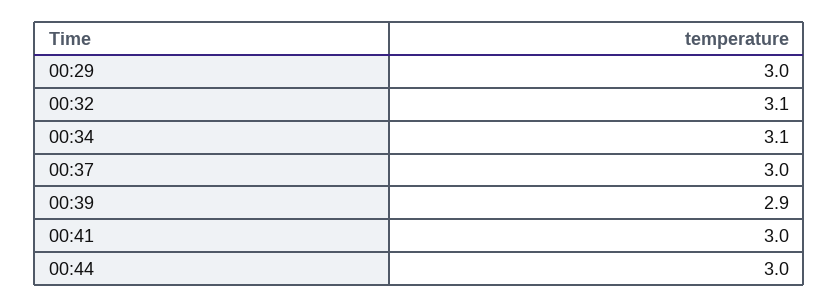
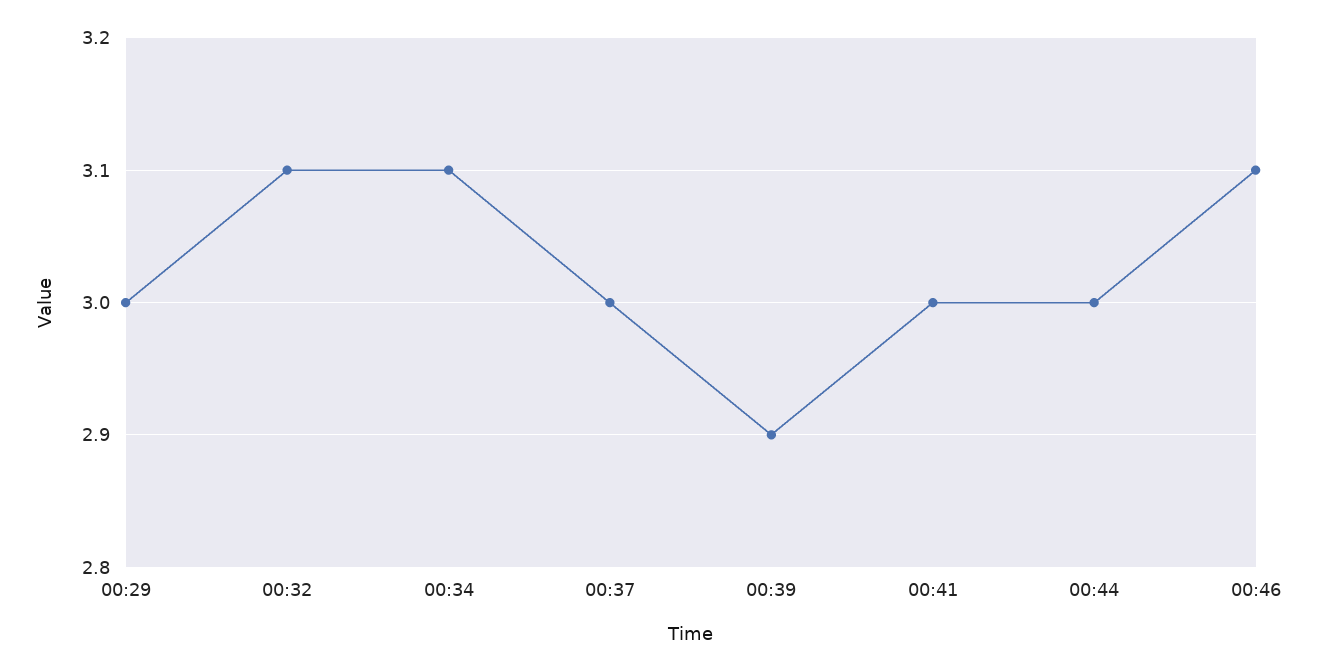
00:46: none -> 3.1

